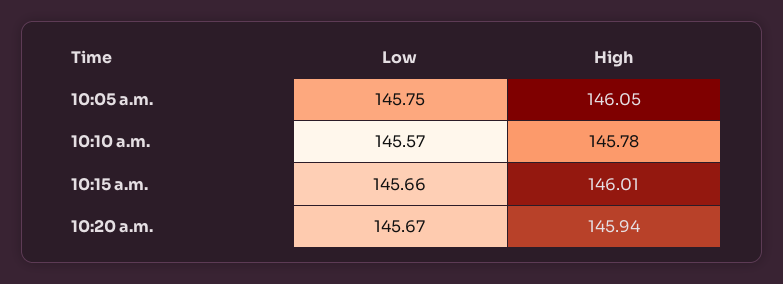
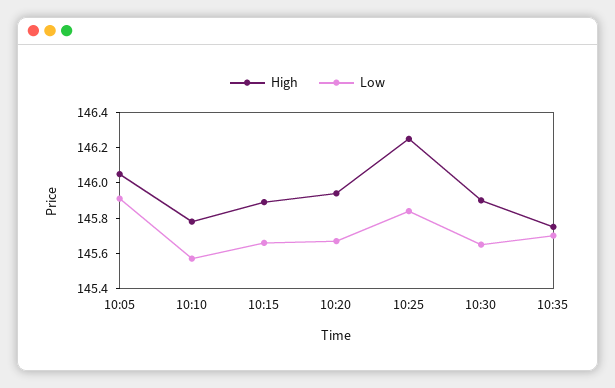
Low, 10:05 a.m.: 145.75 -> 145.9
High, 10:15 a.m.: 146.01 -> 145.9
High, 10:25: none -> 146.25
Low, 10:25: none -> 145.85
High, 10:30: none -> 145.9
Low, 10:30: none -> 145.65
High, 10:35: none -> 145.75
Low, 10:35: none -> 145.7

